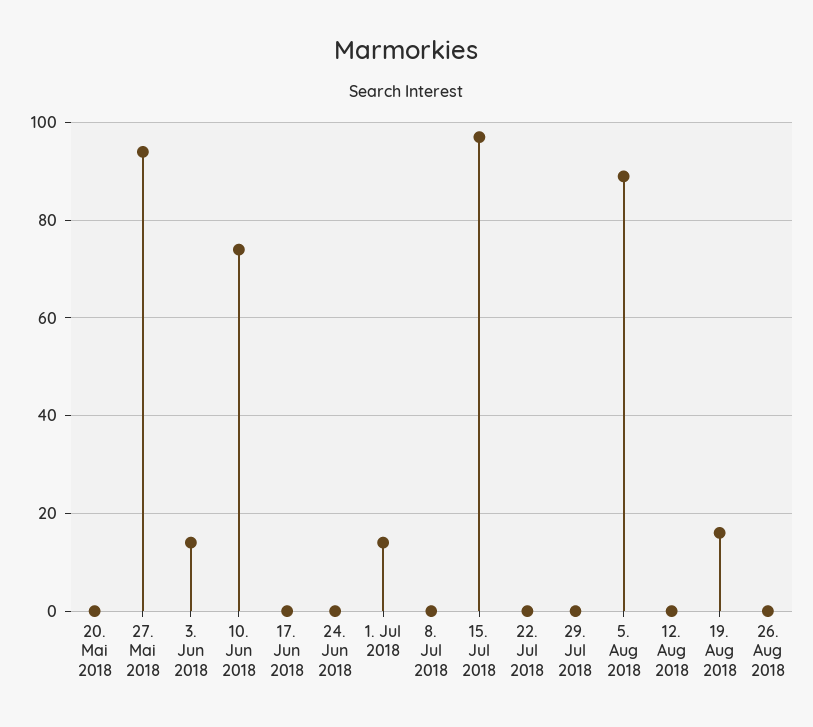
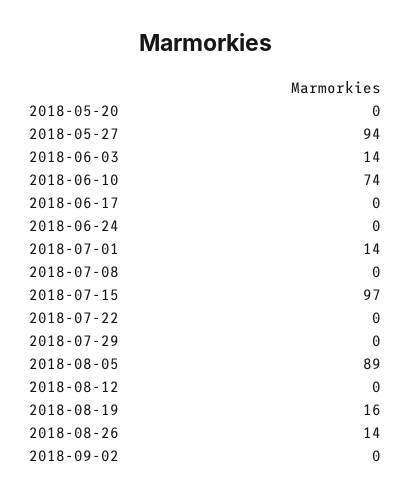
26. Aug 2018: 0 -> 14
2018-09-02: none -> 0

